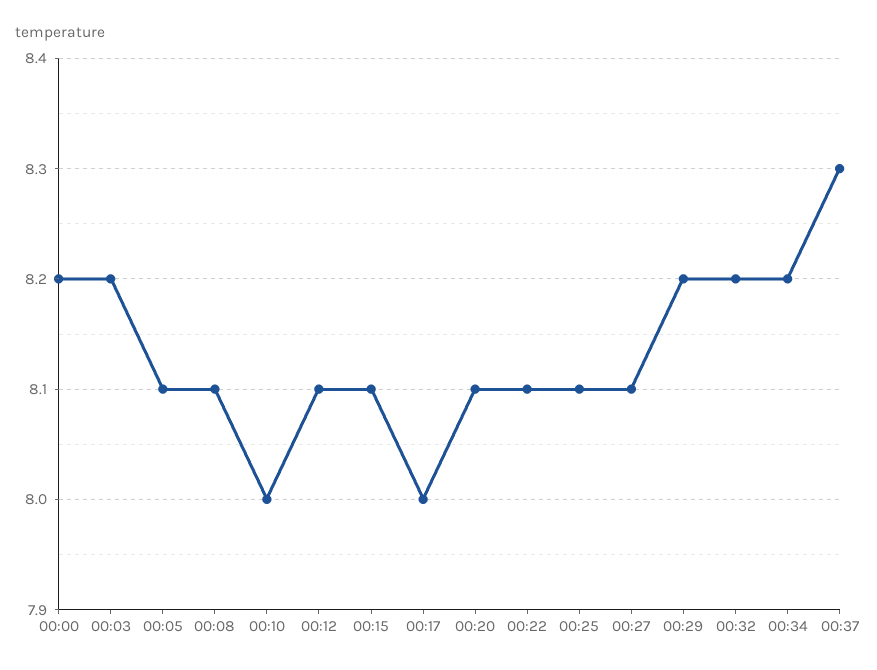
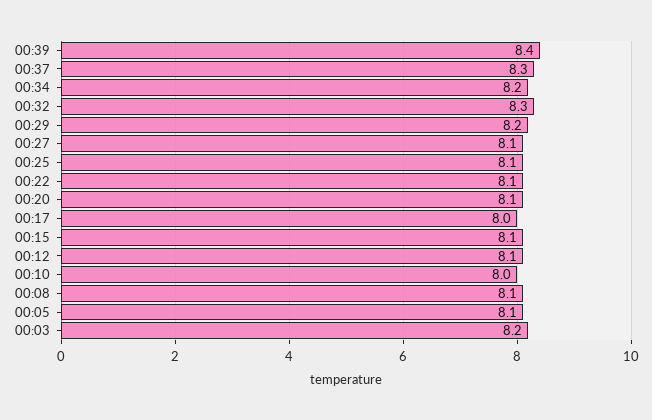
00:00: 8.2 -> none
00:32: 8.2 -> 8.3
00:39: none -> 8.4

